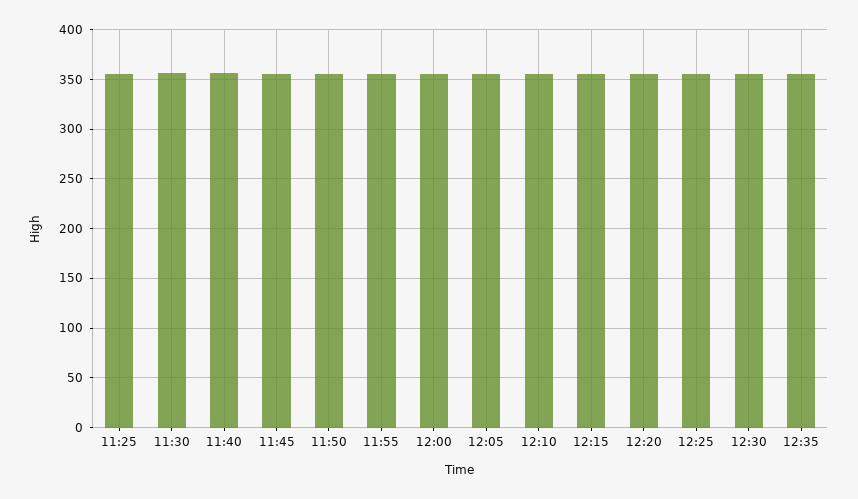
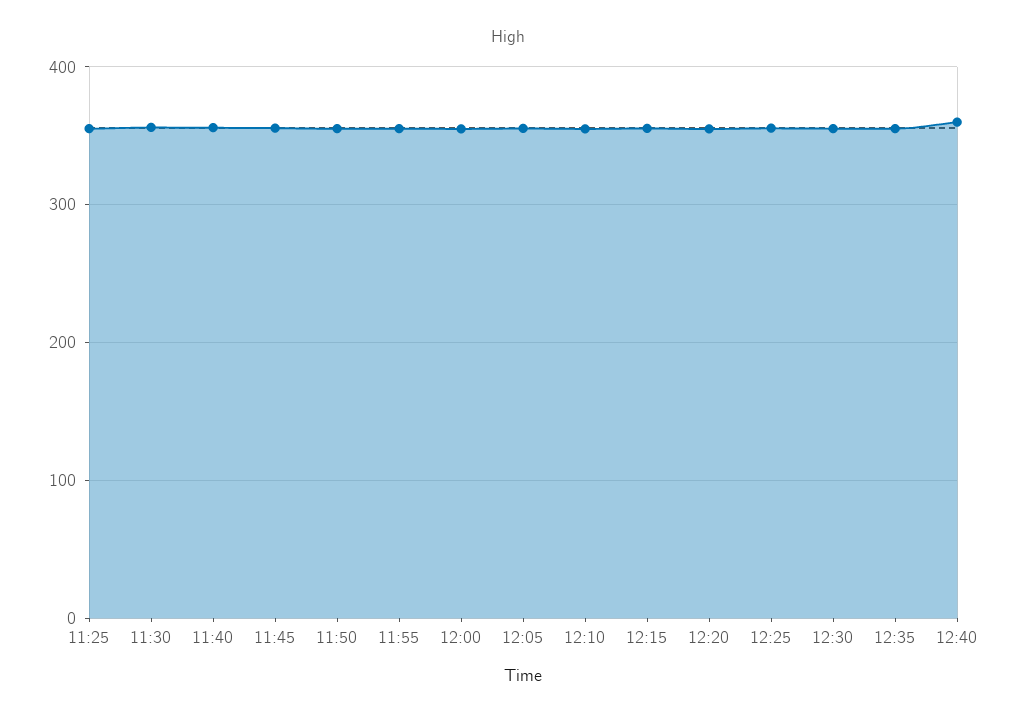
12:40: none -> 360

